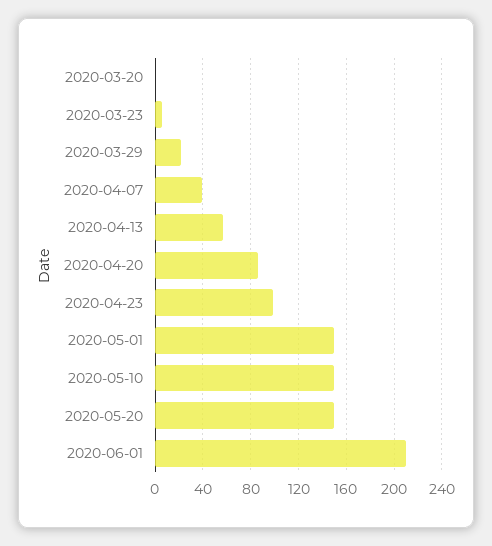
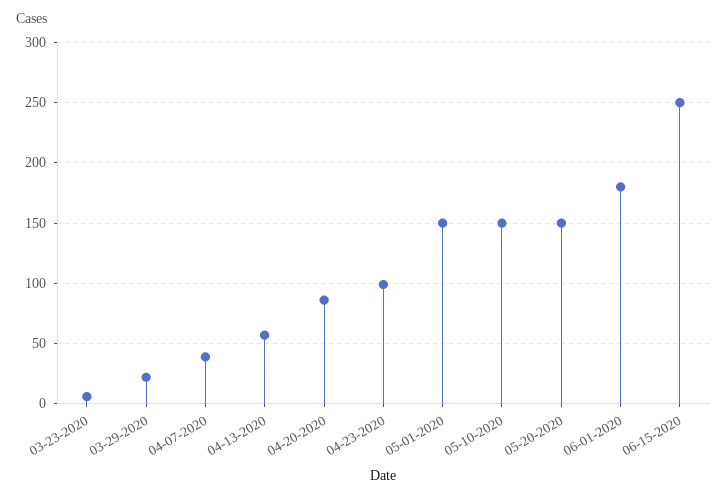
2020-03-20: 0 -> none
2020-06-01: 210 -> 180
06-15-2020: none -> 250

